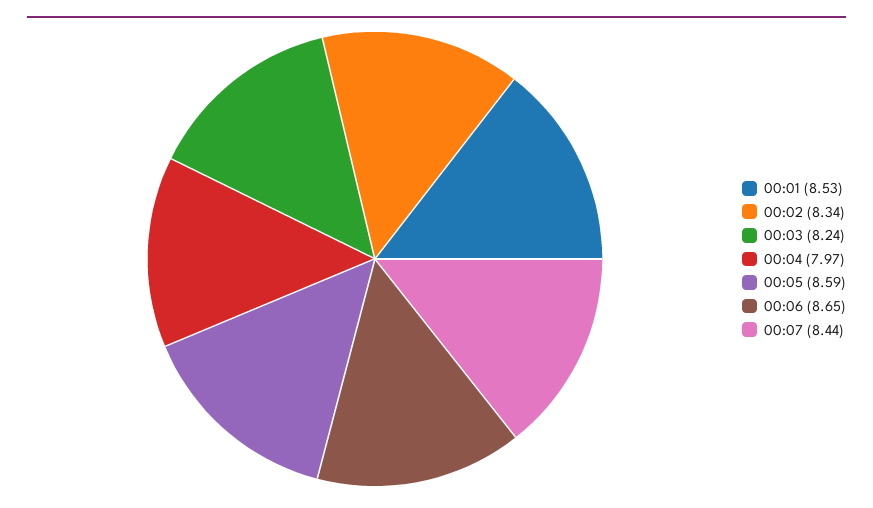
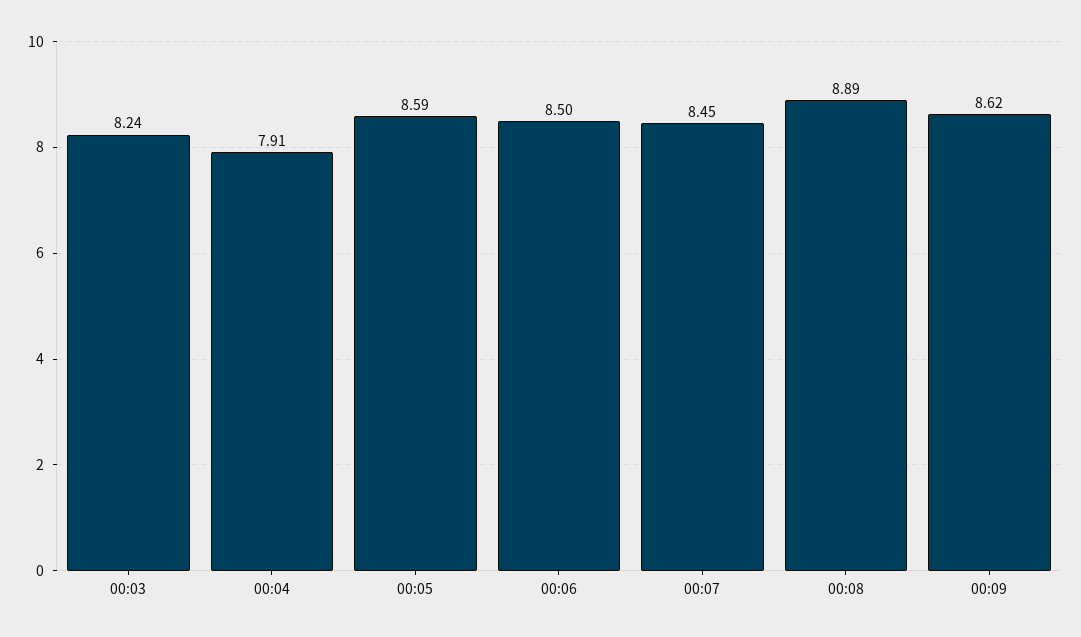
00:01: 8.53 -> none
00:02: 8.34 -> none
00:04: 7.97 -> 7.91
00:06: 8.65 -> 8.5
00:07: 8.44 -> 8.45
00:08: none -> 8.89
00:09: none -> 8.62

